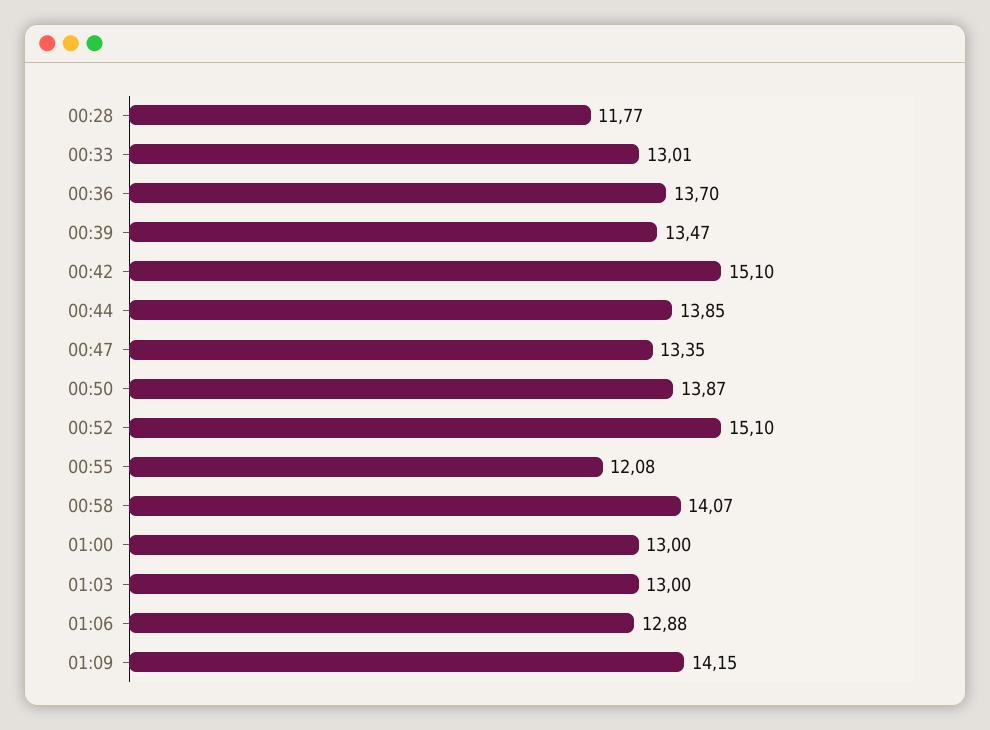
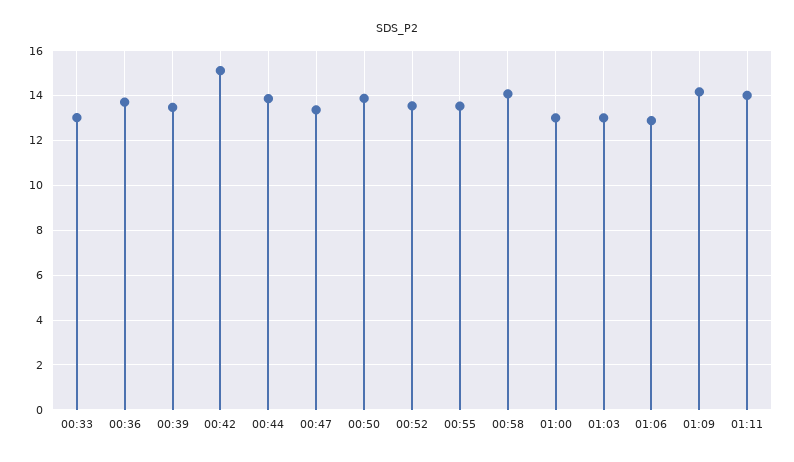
00:28: 11.77 -> none
00:52: 15.1 -> 13.5
00:55: 12.08 -> 13.5
01:11: none -> 14

